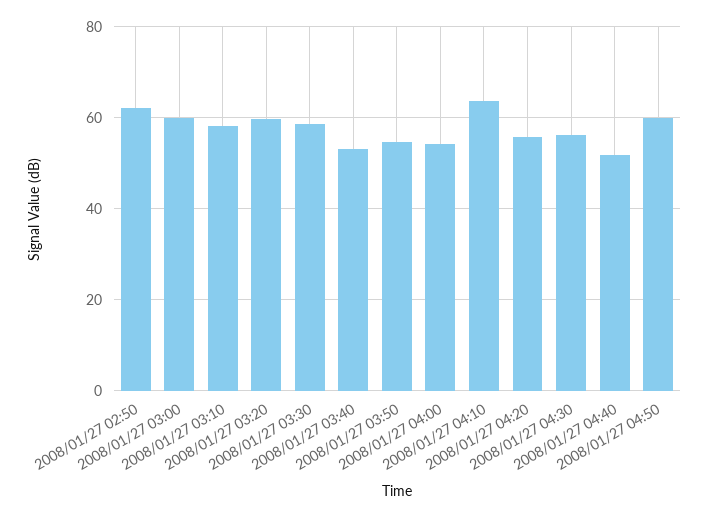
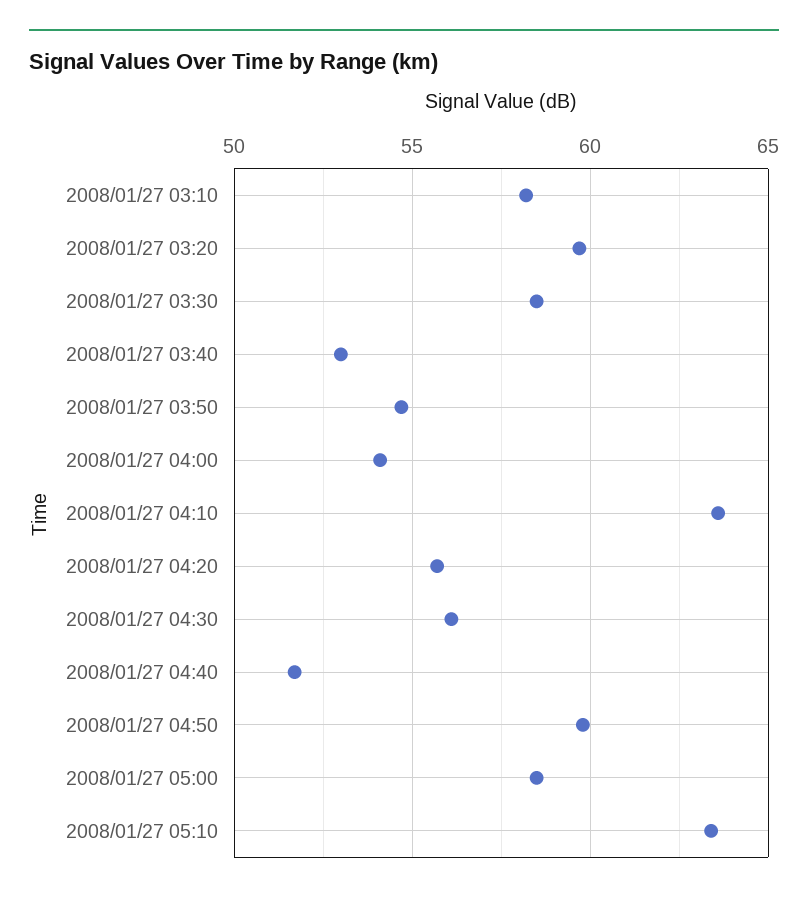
2008/01/27 02:50: 62 -> none
2008/01/27 03:00: 60 -> none
2008/01/27 05:00: none -> 58.5
2008/01/27 05:10: none -> 63.5

